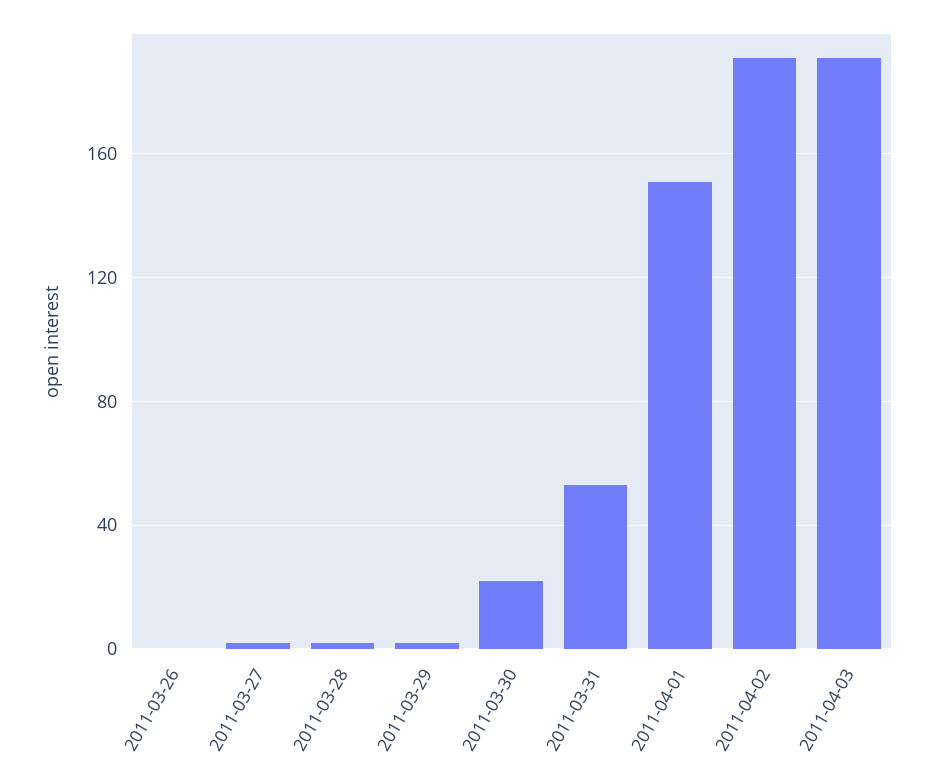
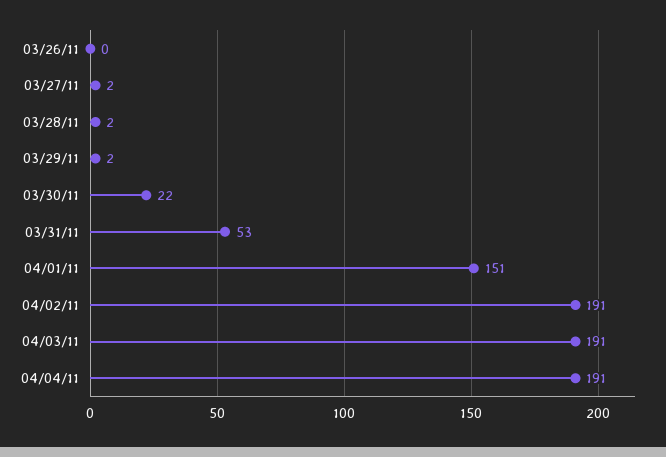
04/04/11: none -> 191

